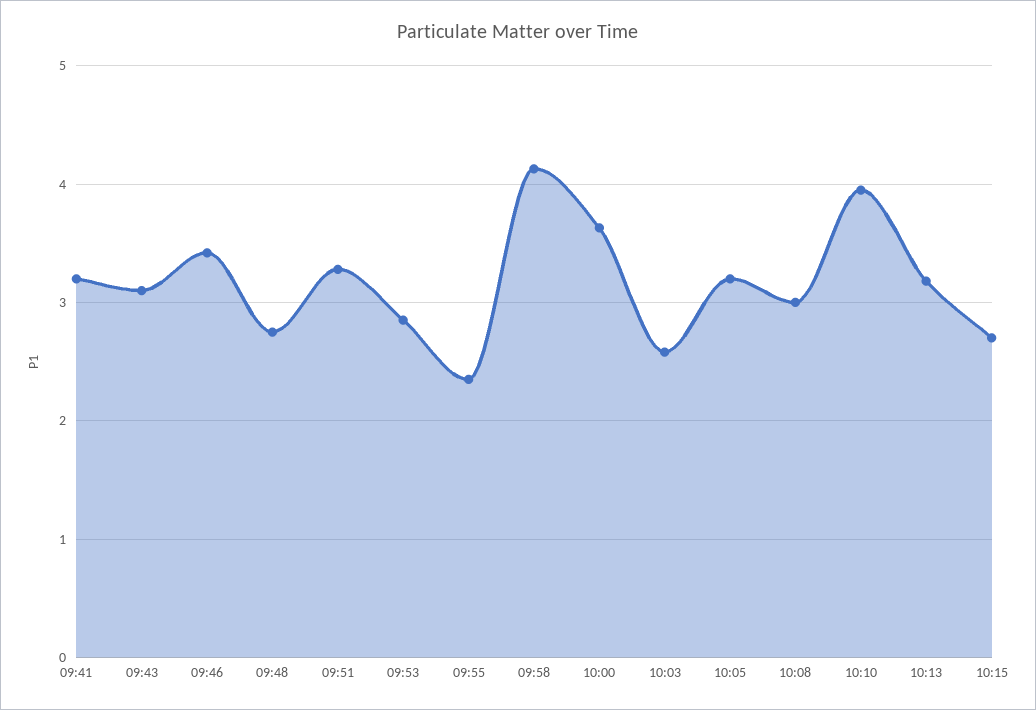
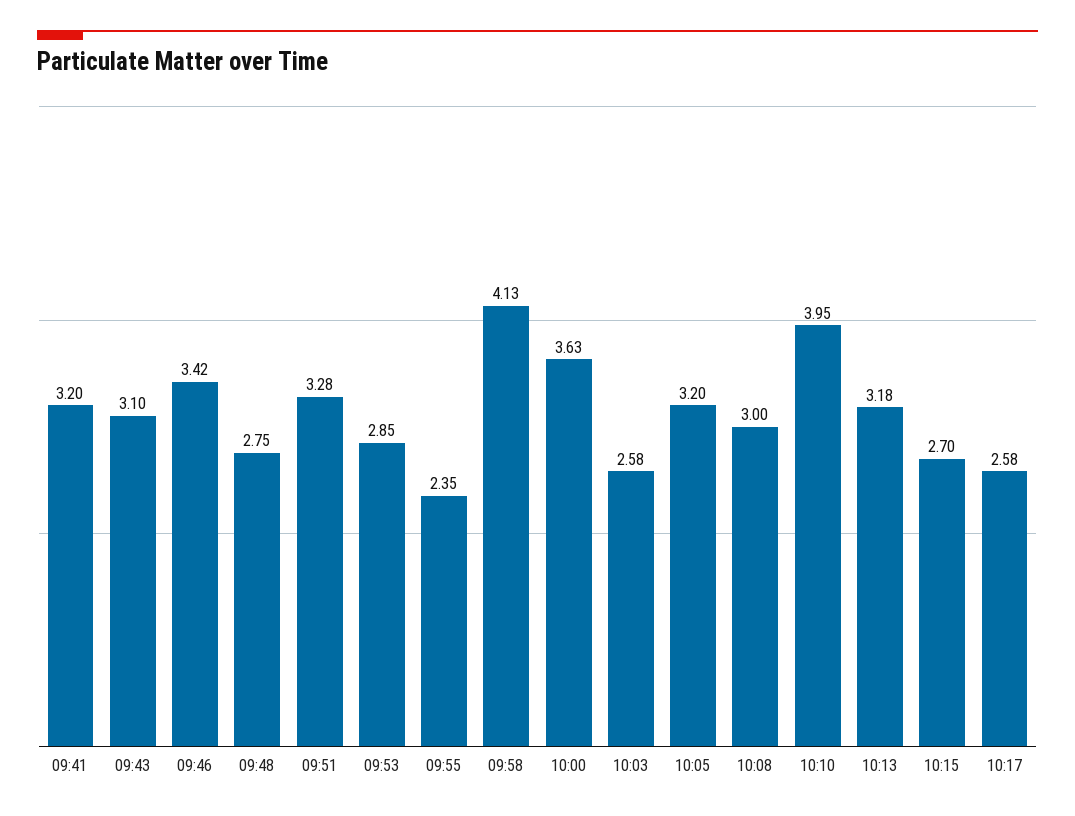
10:17: none -> 2.58

